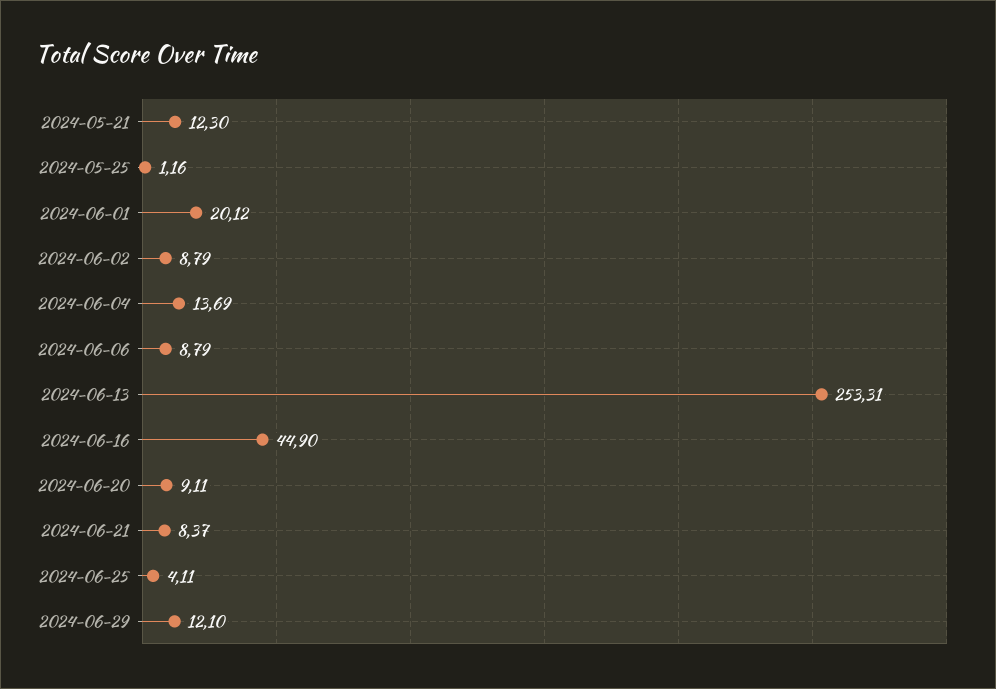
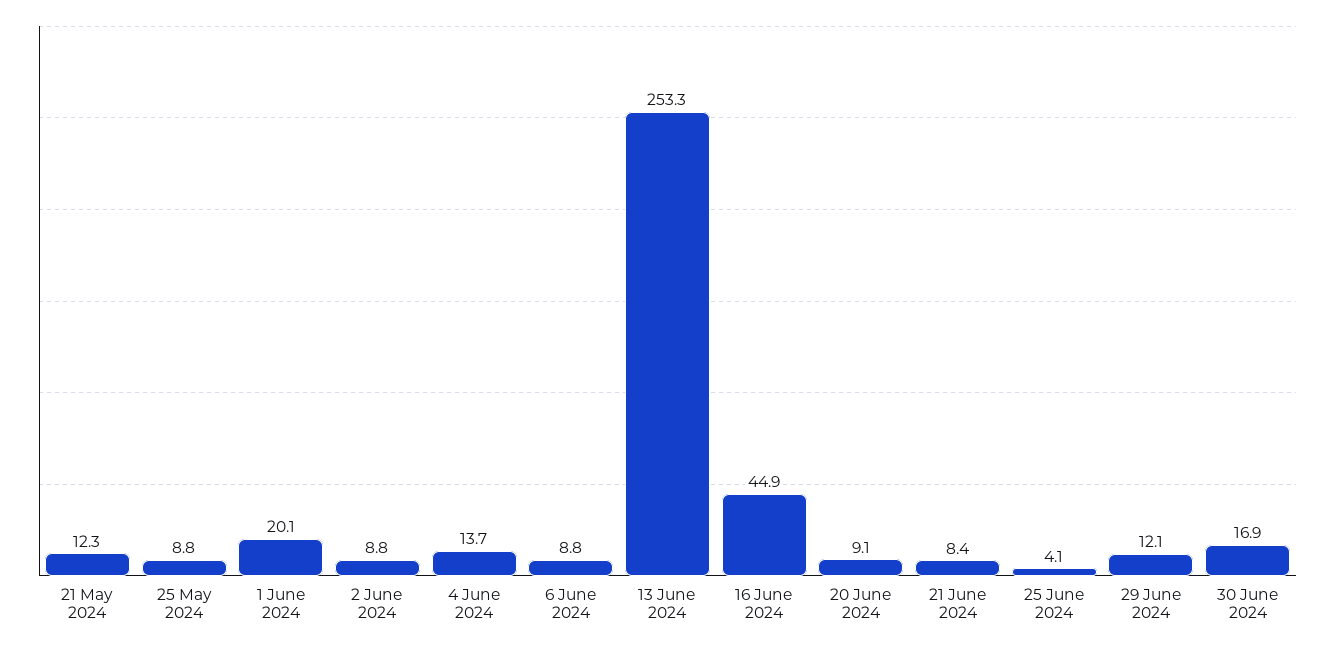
2024-05-25: 1.16 -> 8.8
30 June 2024: none -> 16.9

